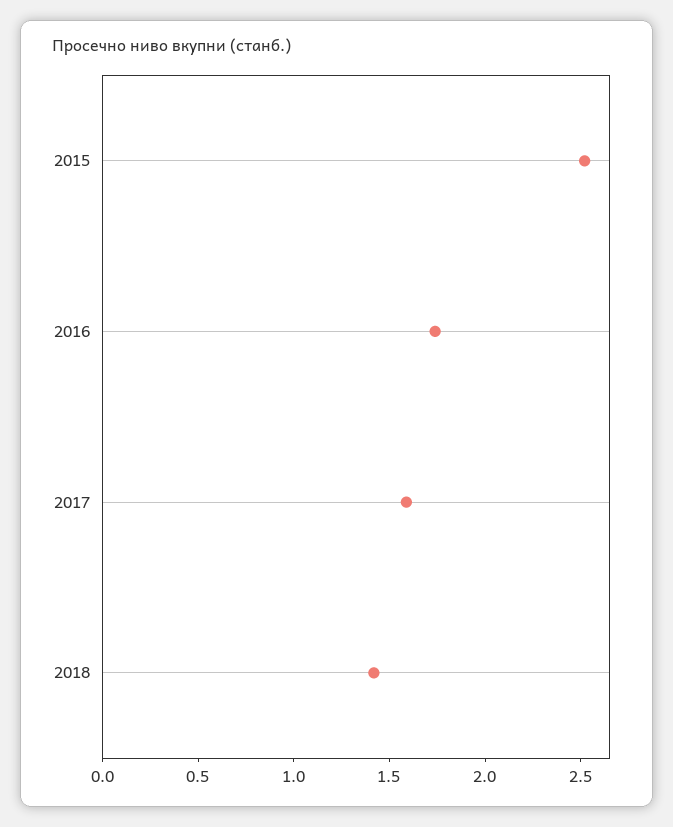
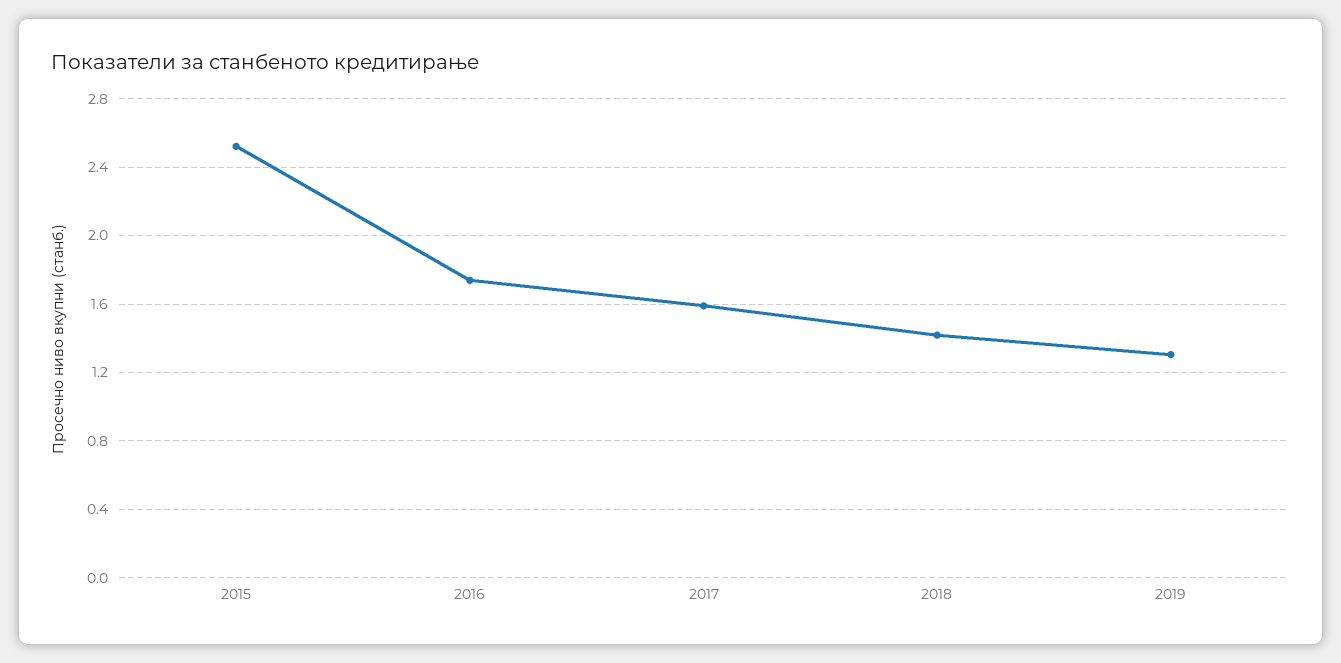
2019: none -> 1.3

